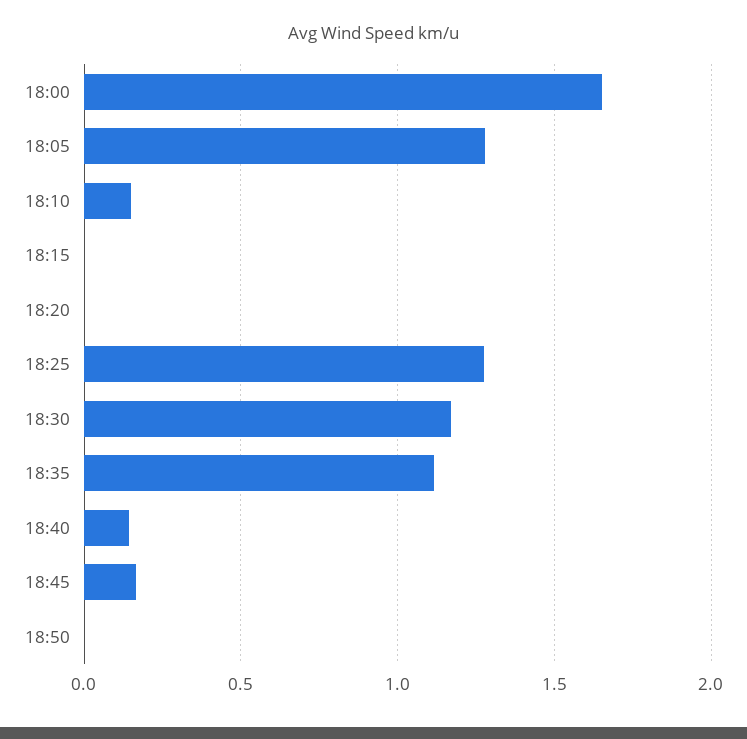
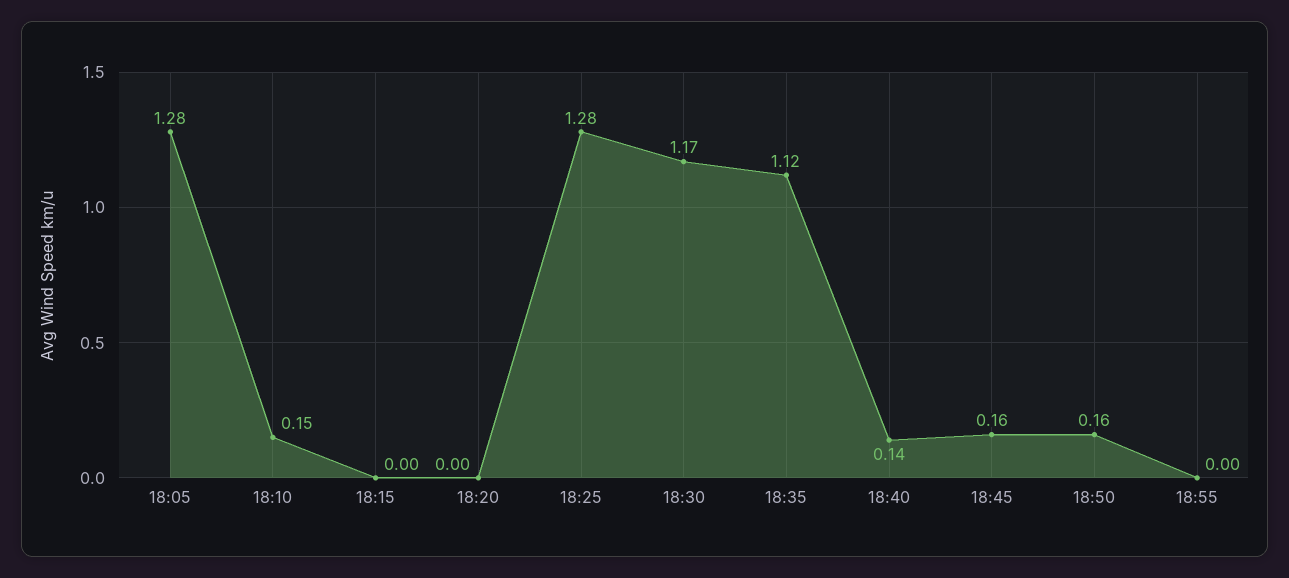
18:00: 1.65 -> none
18:50: 0 -> 0.16
18:55: none -> 0

